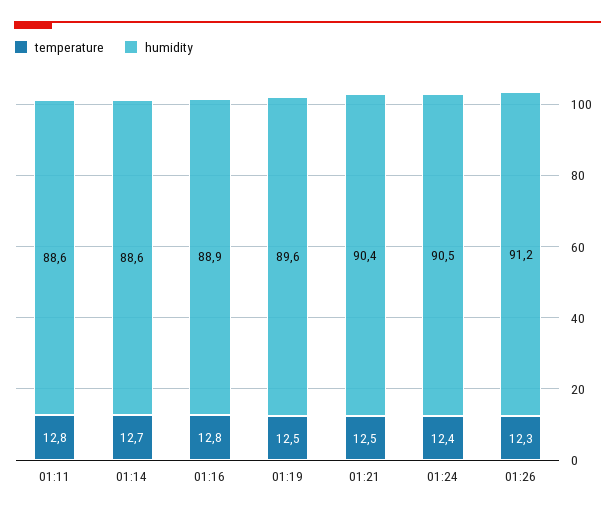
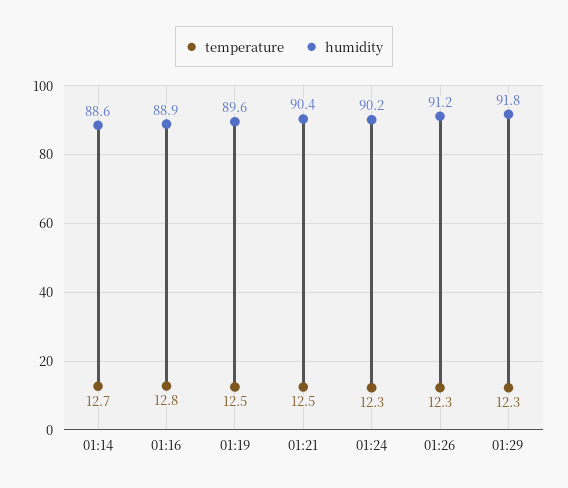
temperature, 01:11: 12.8 -> none
humidity, 01:11: 88.6 -> none
temperature, 01:24: 12.4 -> 12.3
humidity, 01:24: 90.5 -> 90.2
temperature, 01:29: none -> 12.3
humidity, 01:29: none -> 91.8

